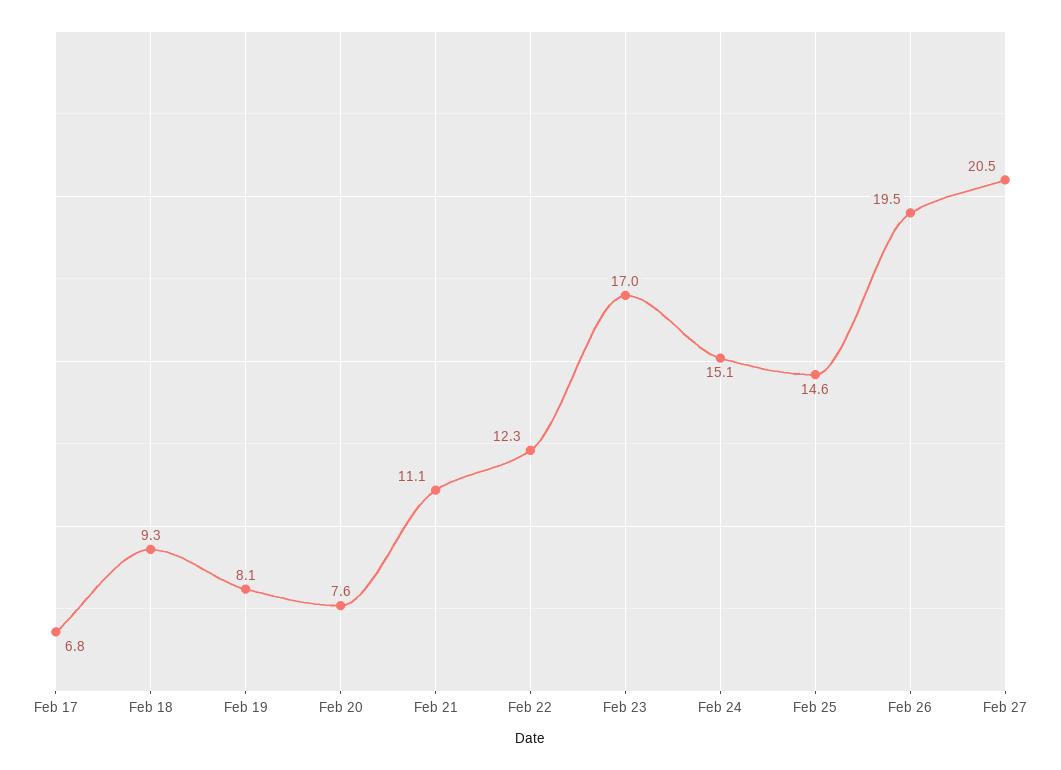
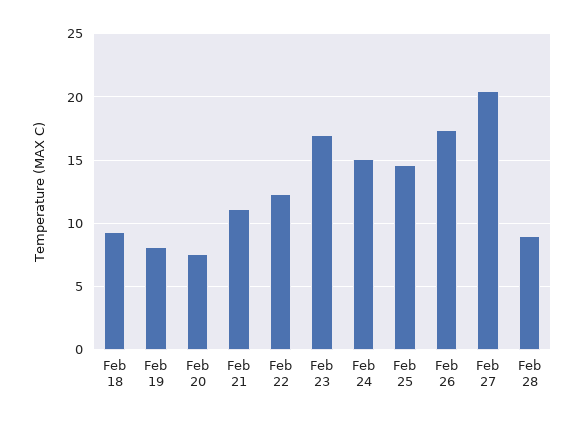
Feb 17: 6.8 -> none
Feb 26: 19.5 -> 17.5
Feb 28: none -> 9

